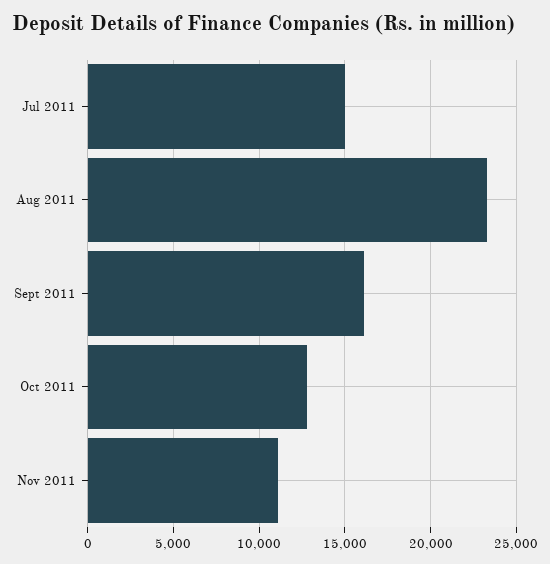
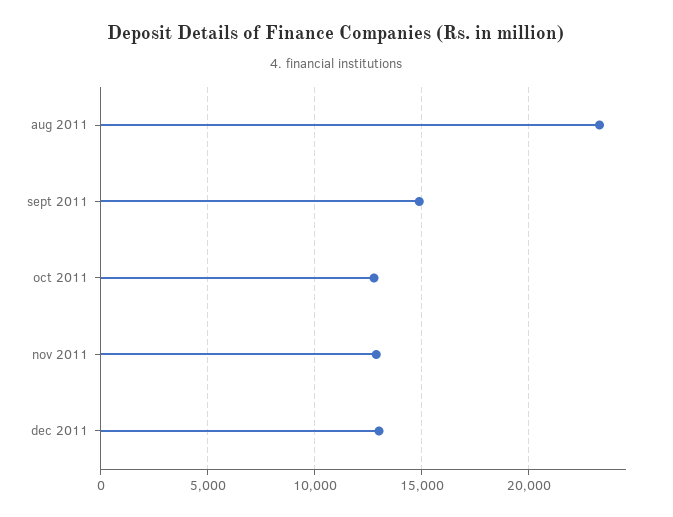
Jul 2011: 15000 -> none
Sept 2011: 16000 -> 15000
Nov 2011: 11000 -> 13000
dec 2011: none -> 13000

